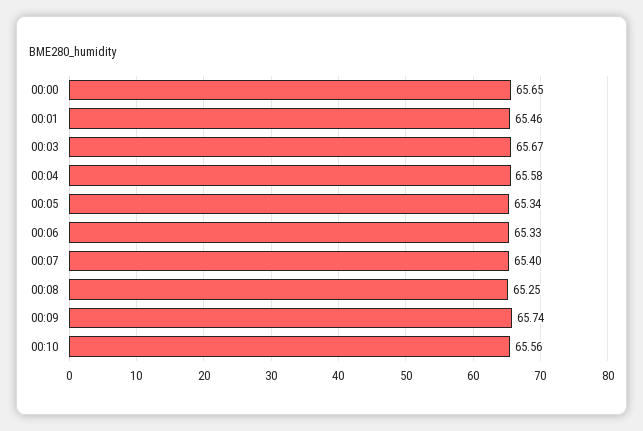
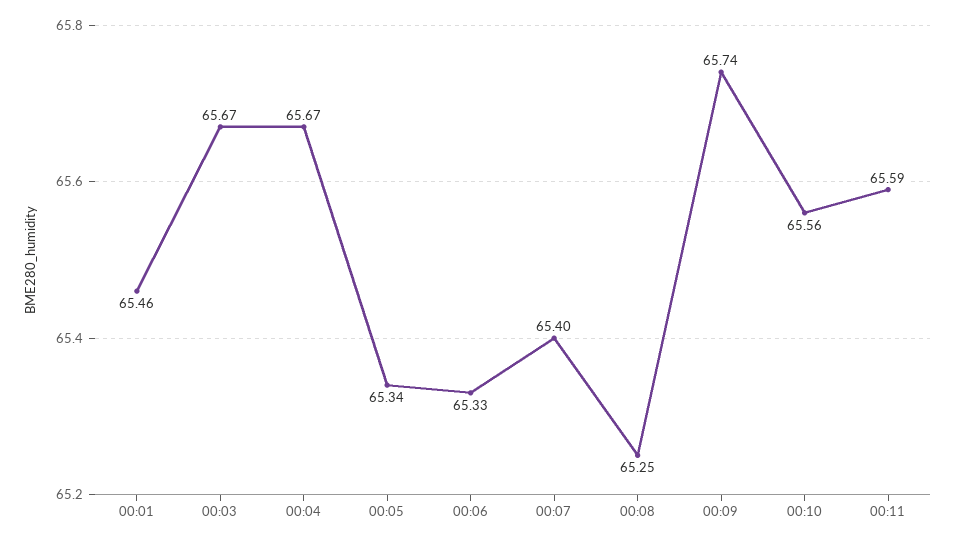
00:00: 65.65 -> none
00:04: 65.58 -> 65.67
00:11: none -> 65.59

